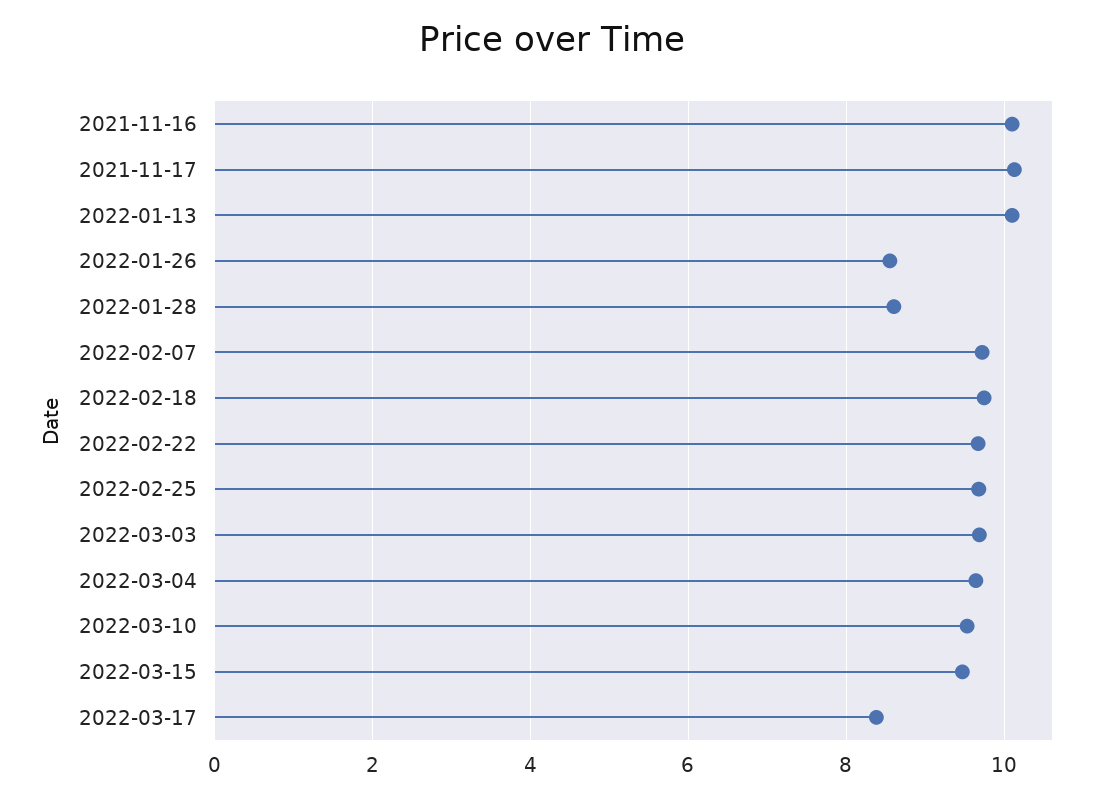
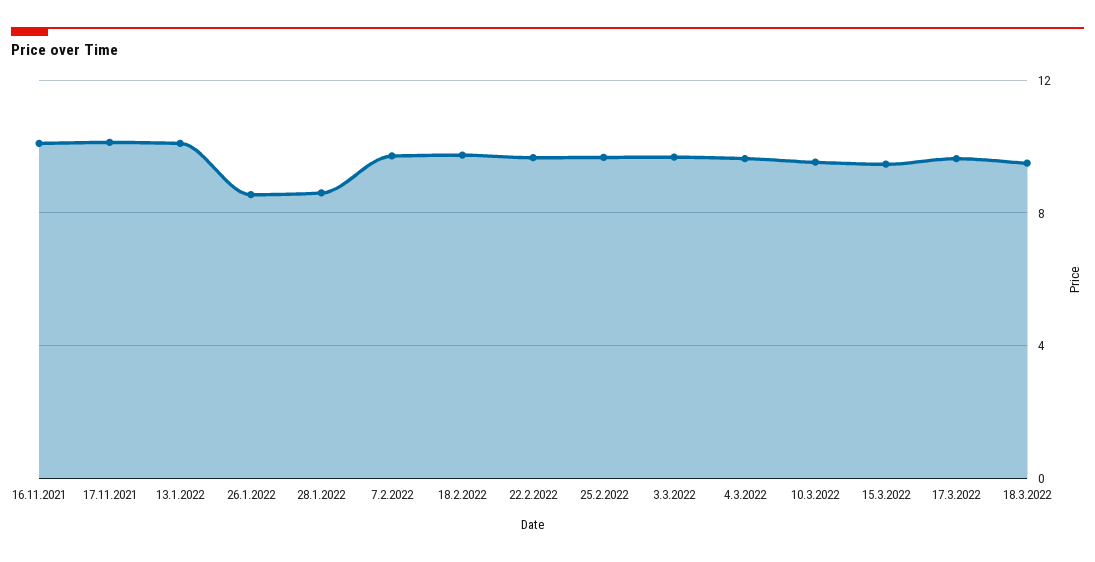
2022-03-17: 8.4 -> 9.5
18.3.2022: none -> 9.5

